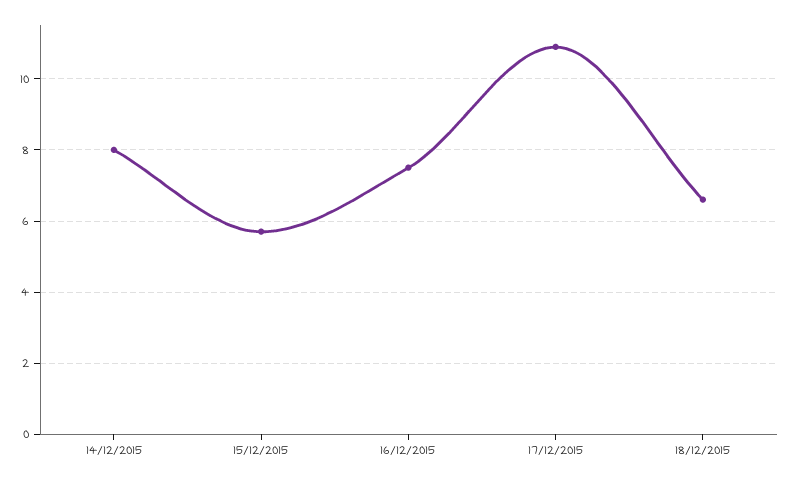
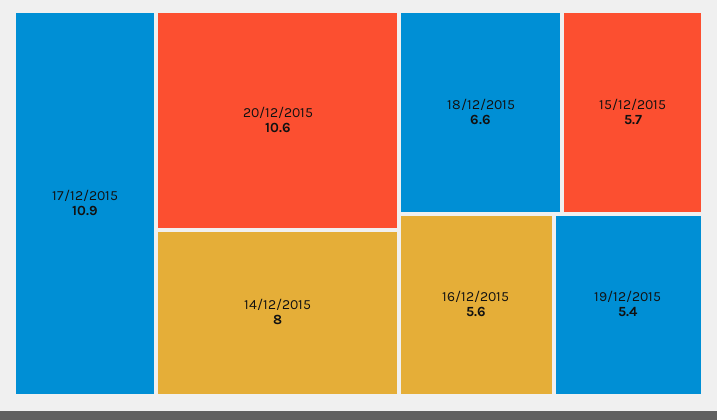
16/12/2015: 7.5 -> 5.6
20/12/2015: none -> 10.6
19/12/2015: none -> 5.4

